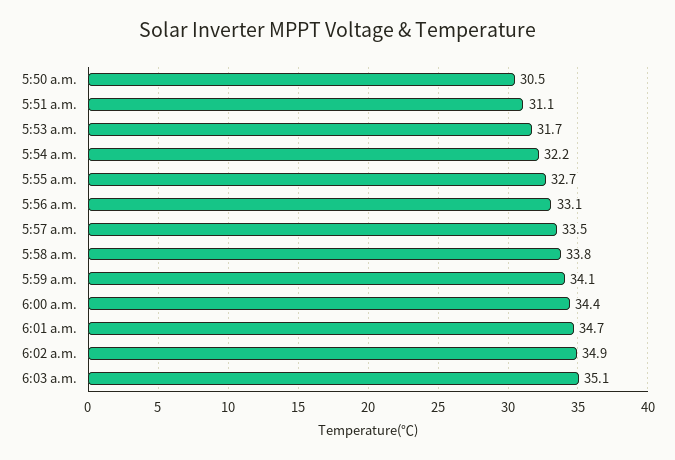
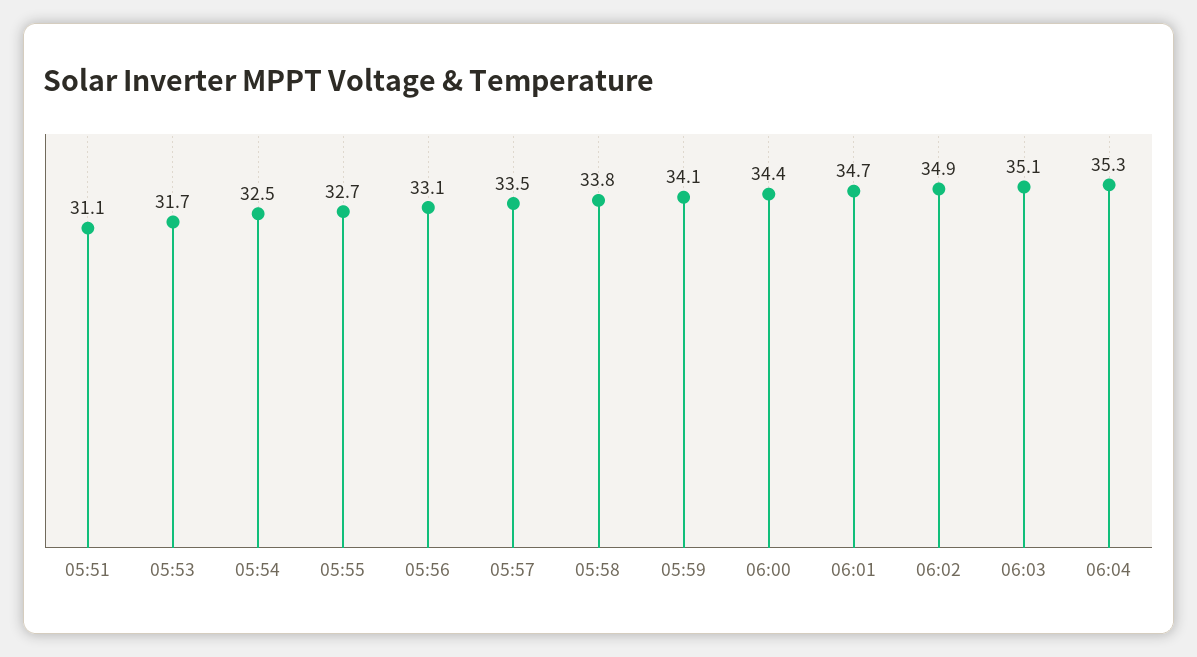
5:50 a.m.: 30.5 -> none
5:54 a.m.: 32.2 -> 32.5
06:04: none -> 35.3

